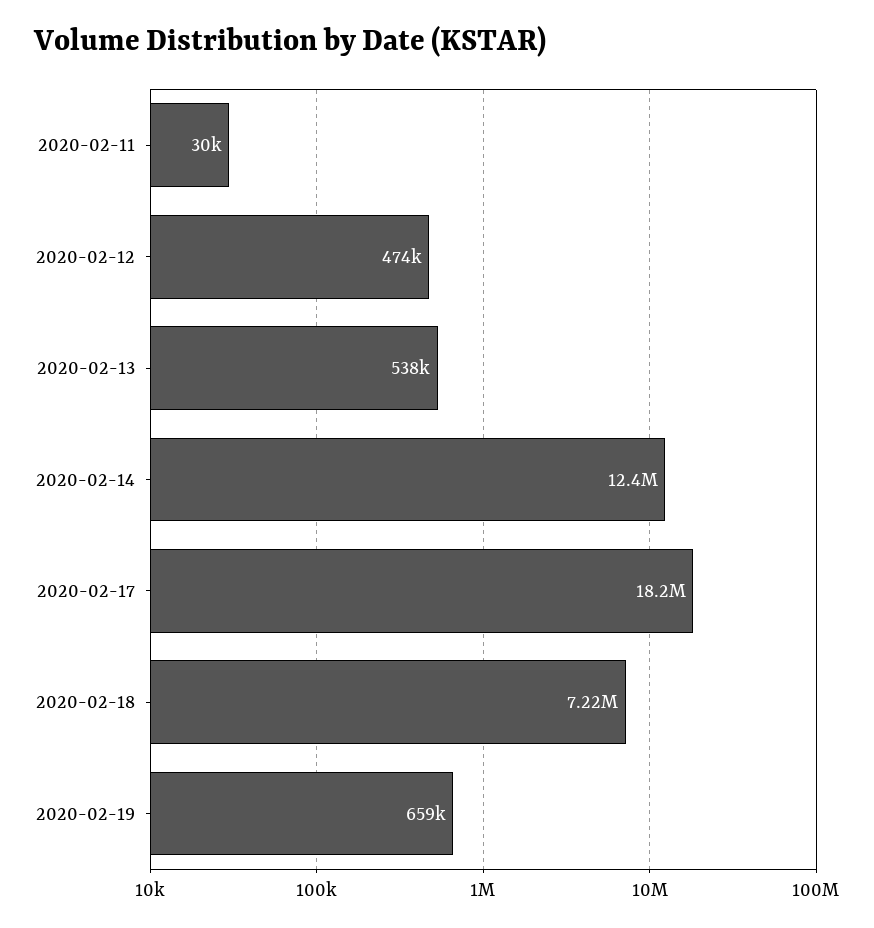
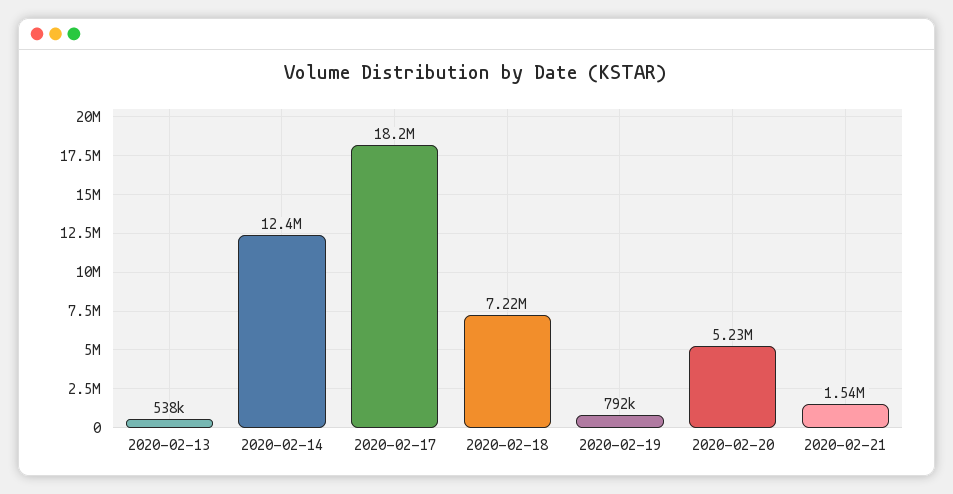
2020-02-11: 30000 -> none
2020-02-12: 474000 -> none
2020-02-19: 659000 -> 792000
2020-02-20: none -> 5230000
2020-02-21: none -> 1540000

